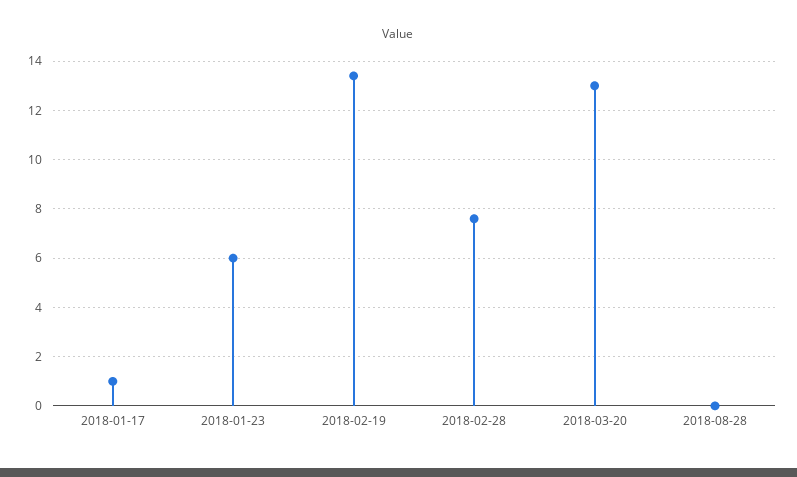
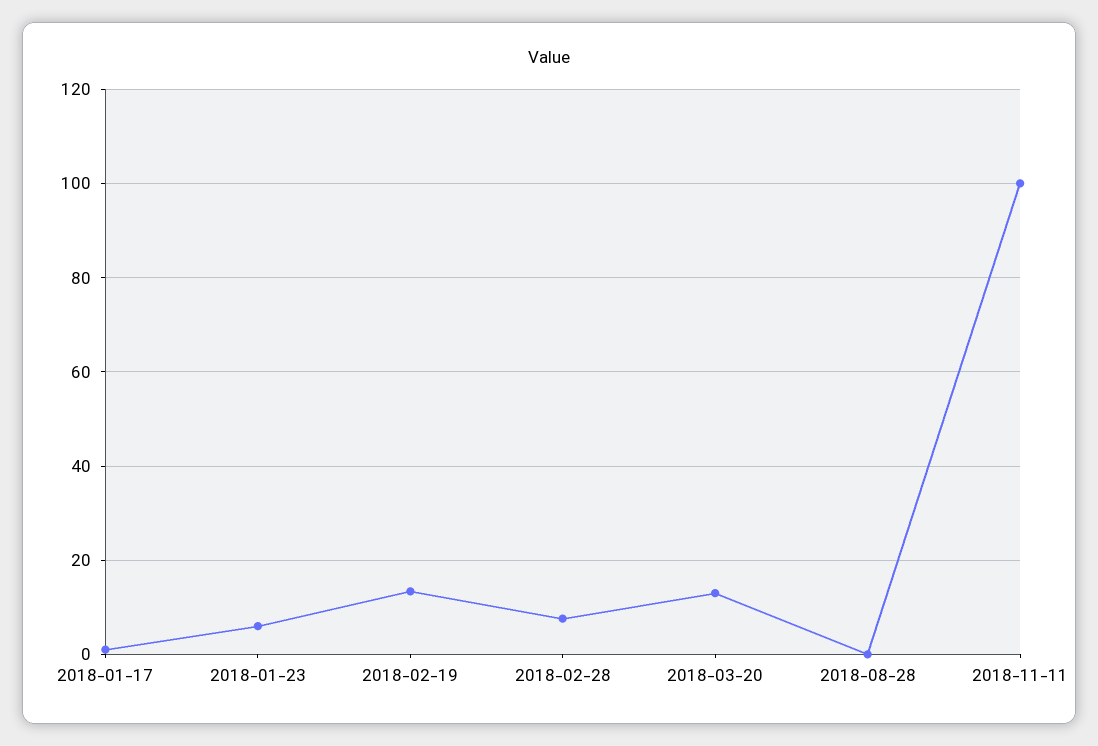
2018-11-11: none -> 100

